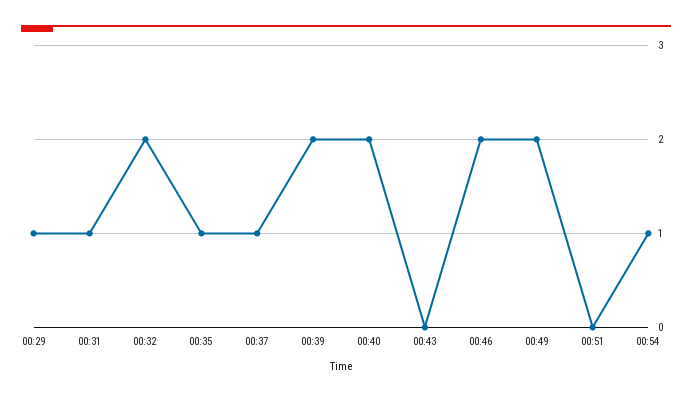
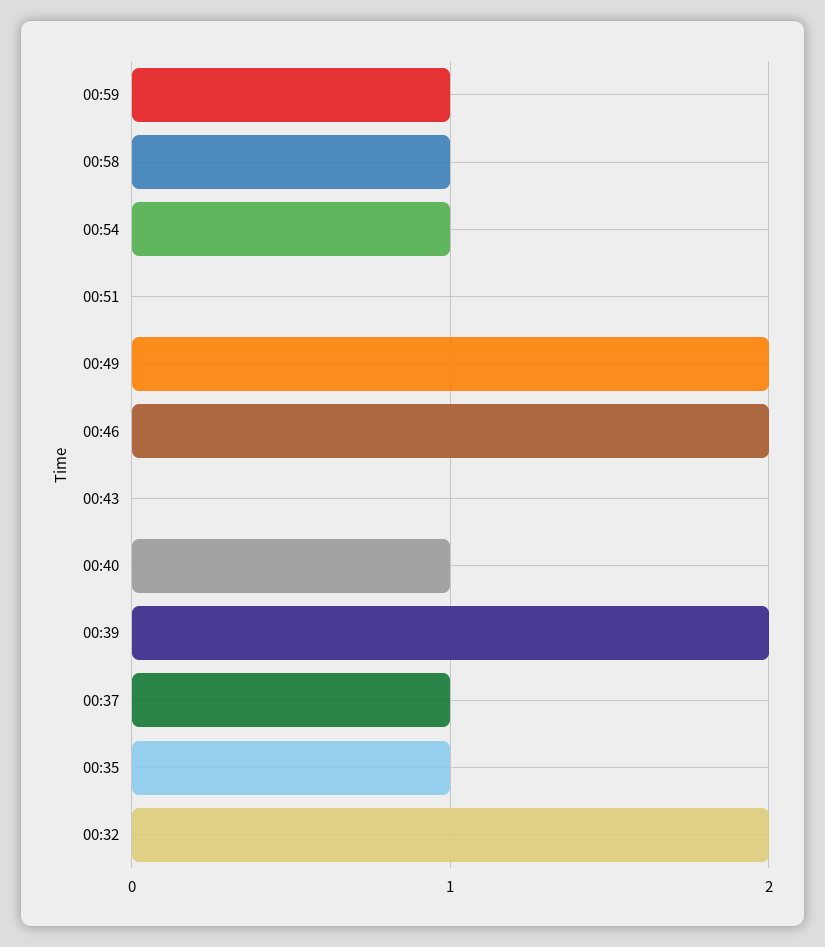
00:29: 1 -> none
00:31: 1 -> none
00:40: 2 -> 1
00:59: none -> 1
00:58: none -> 1

